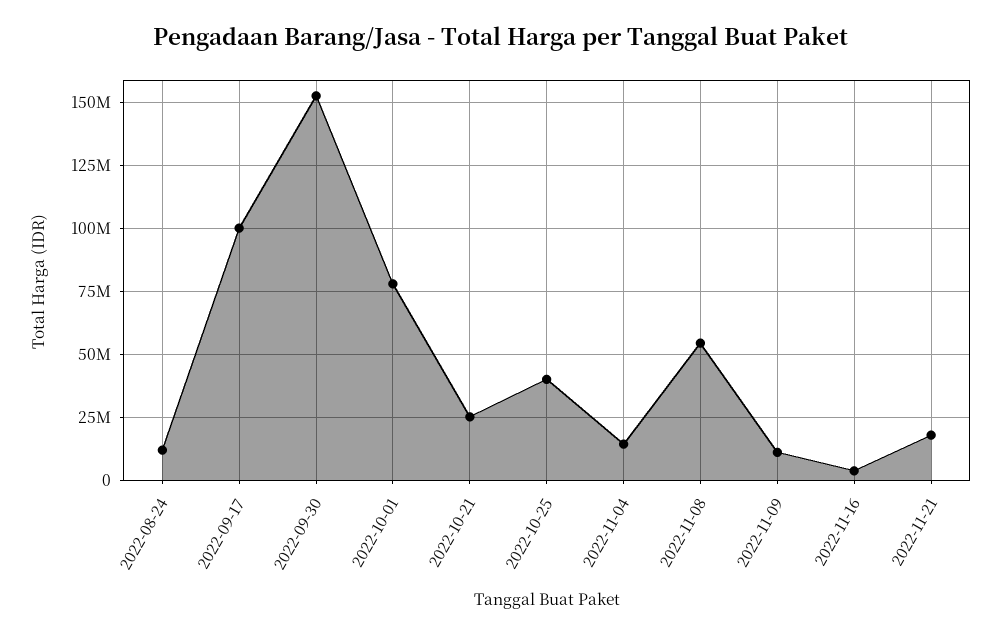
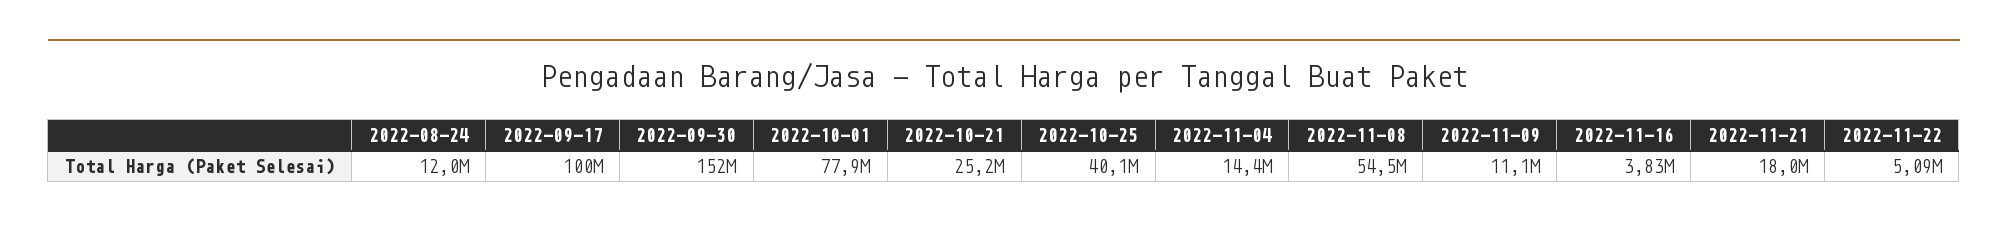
2022-11-22: none -> 5090000

